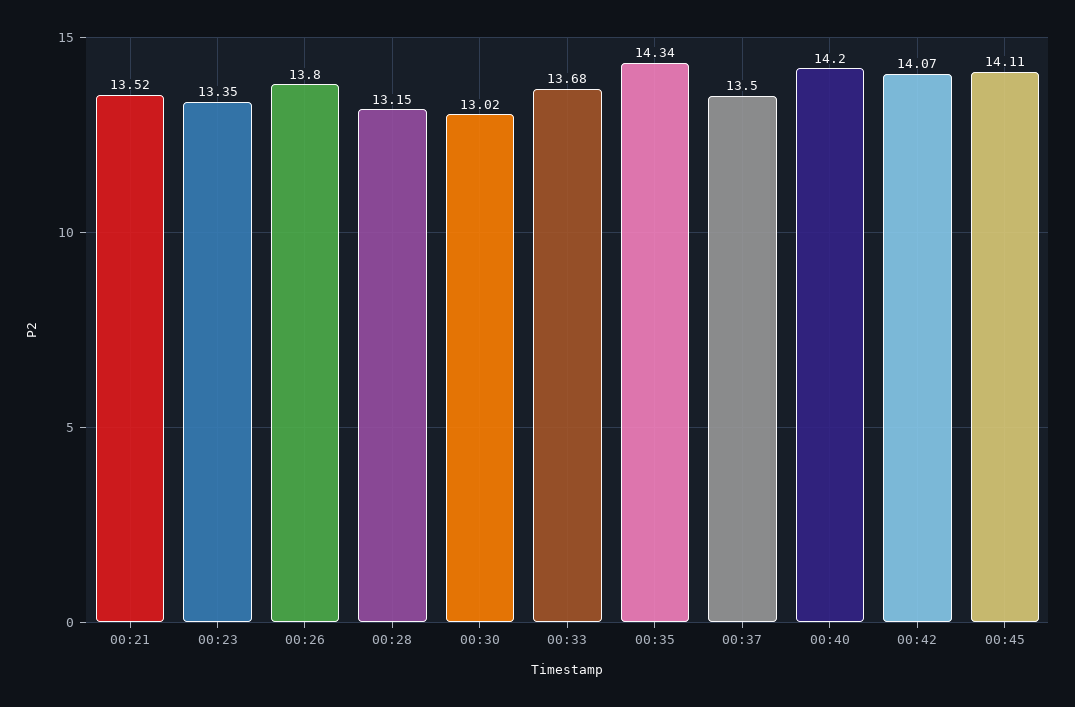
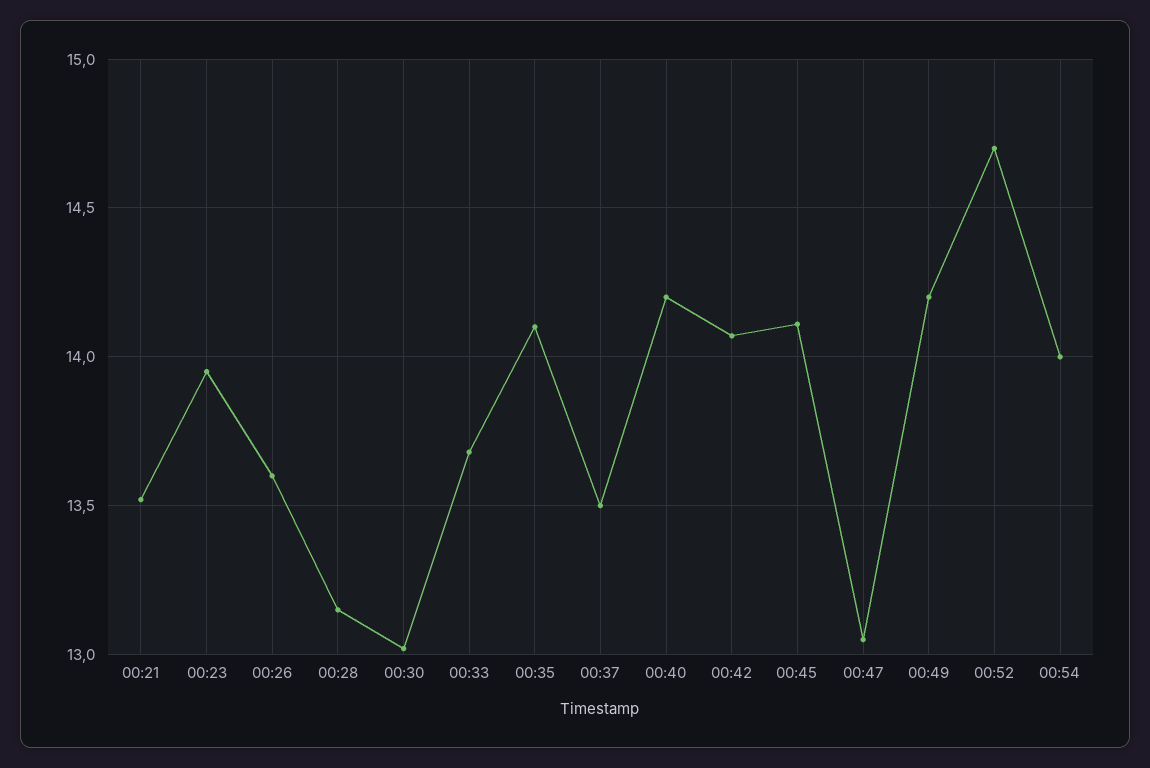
00:23: 13.35 -> 13.95
00:26: 13.8 -> 13.6
00:35: 14.34 -> 14.1
00:47: none -> 13.05
00:49: none -> 14.2
00:52: none -> 14.7
00:54: none -> 14

